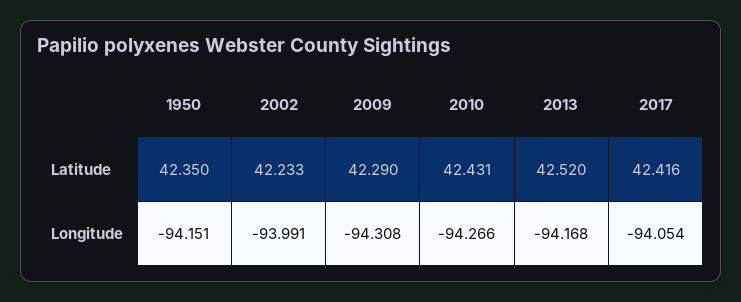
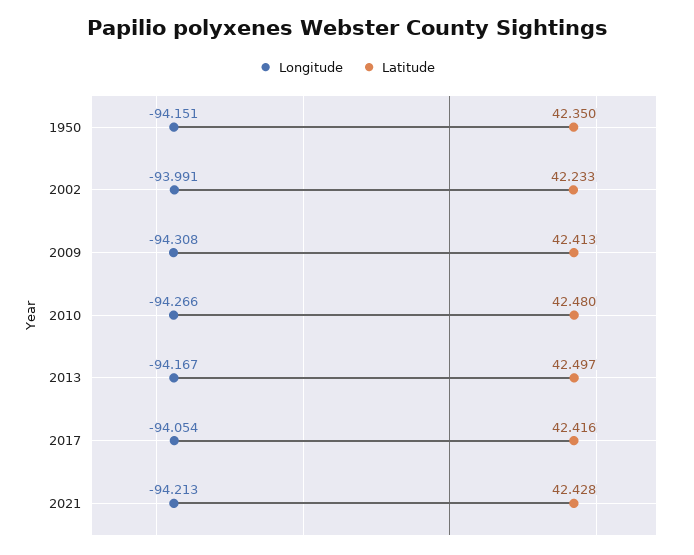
Latitude, 2009: 42.29 -> 42.413
Latitude, 2010: 42.431 -> 42.48
Latitude, 2013: 42.52 -> 42.497
Longitude, 2013: -94.168 -> -94.167
Longitude, 2021: none -> -94.213
Latitude, 2021: none -> 42.428

